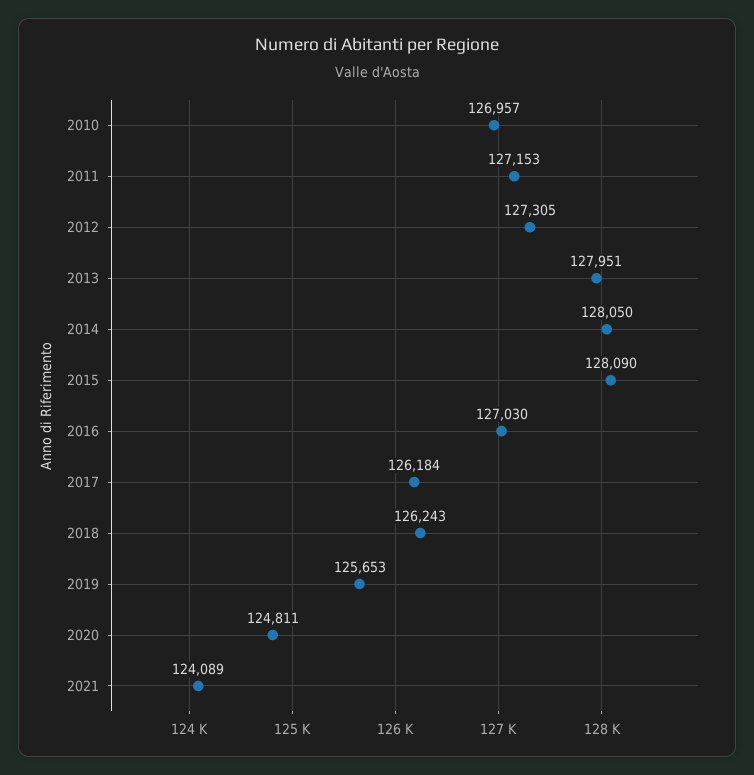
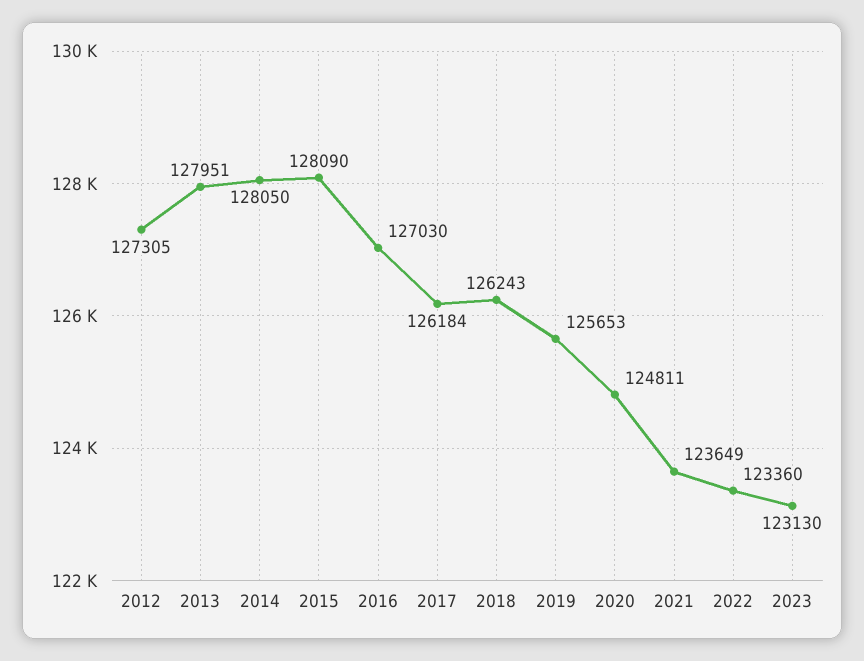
2010: 126957 -> none
2011: 127153 -> none
2021: 124089 -> 123649
2022: none -> 123360
2023: none -> 123130

